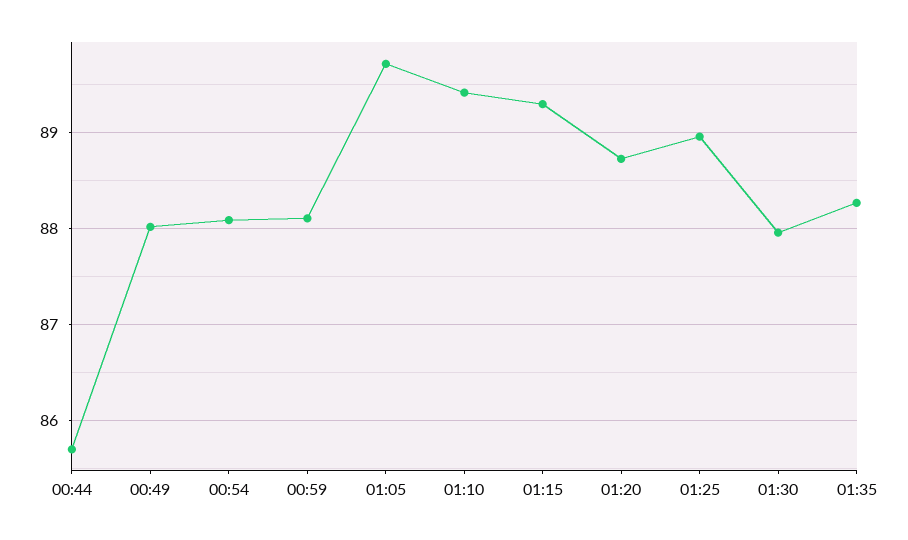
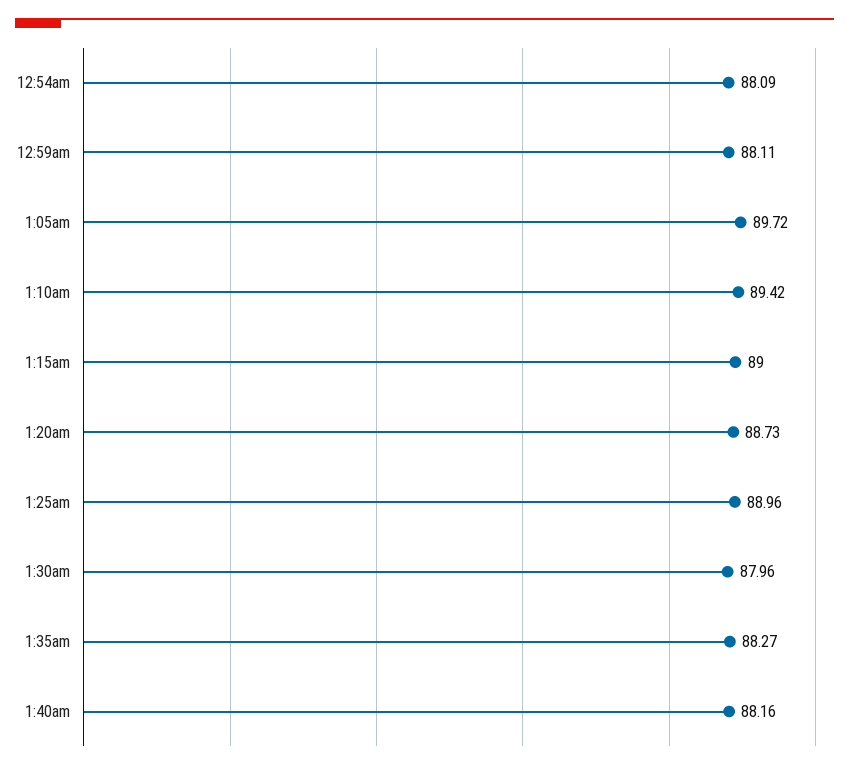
00:44: 85.7 -> none
00:49: 88 -> none
01:15: 89.3 -> 89
1:40am: none -> 88.16

